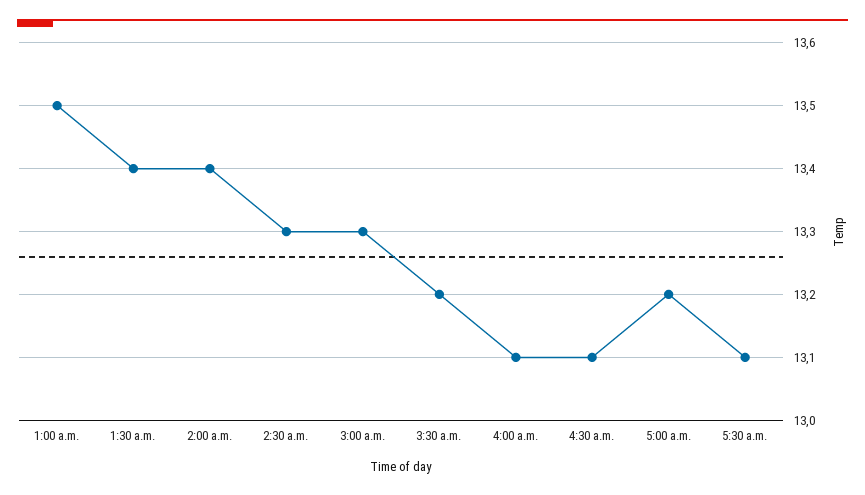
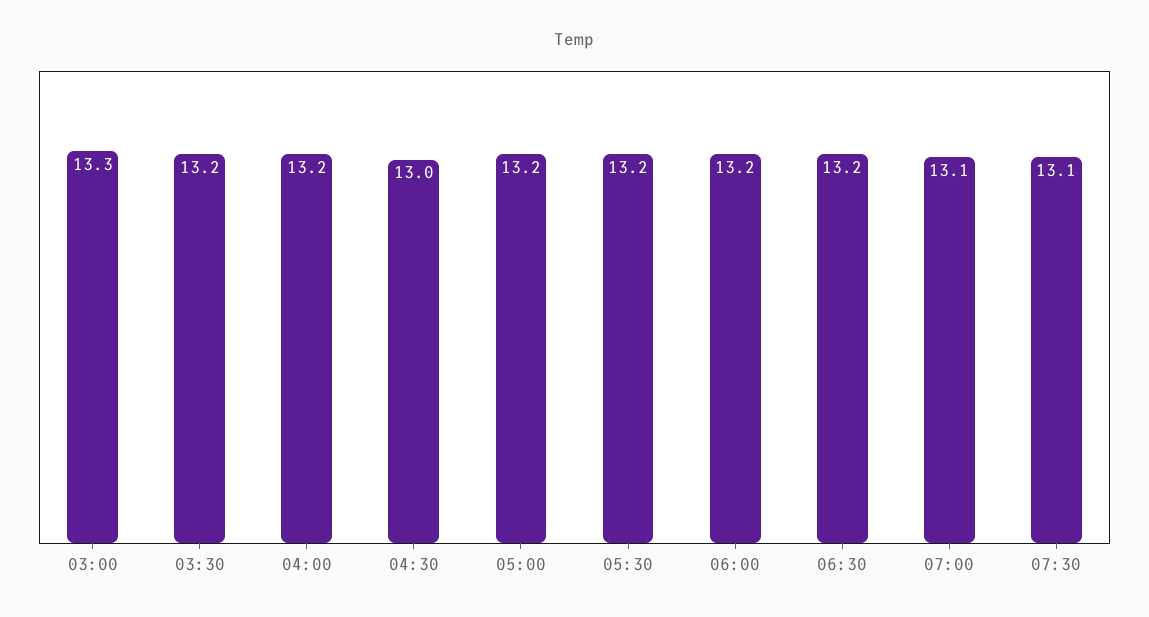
1:00 a.m.: 13.5 -> none
1:30 a.m.: 13.4 -> none
2:00 a.m.: 13.4 -> none
2:30 a.m.: 13.3 -> none
4:00 a.m.: 13.1 -> 13.2
4:30 a.m.: 13.1 -> 13
5:30 a.m.: 13.1 -> 13.2
06:00: none -> 13.2
06:30: none -> 13.2
07:00: none -> 13.1
07:30: none -> 13.1

